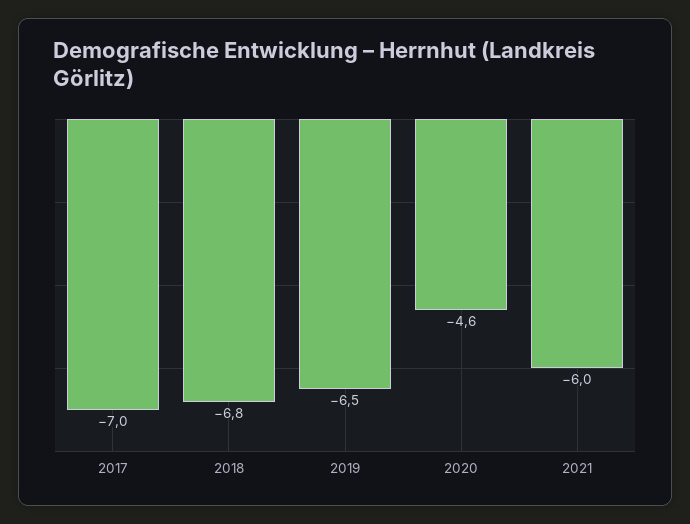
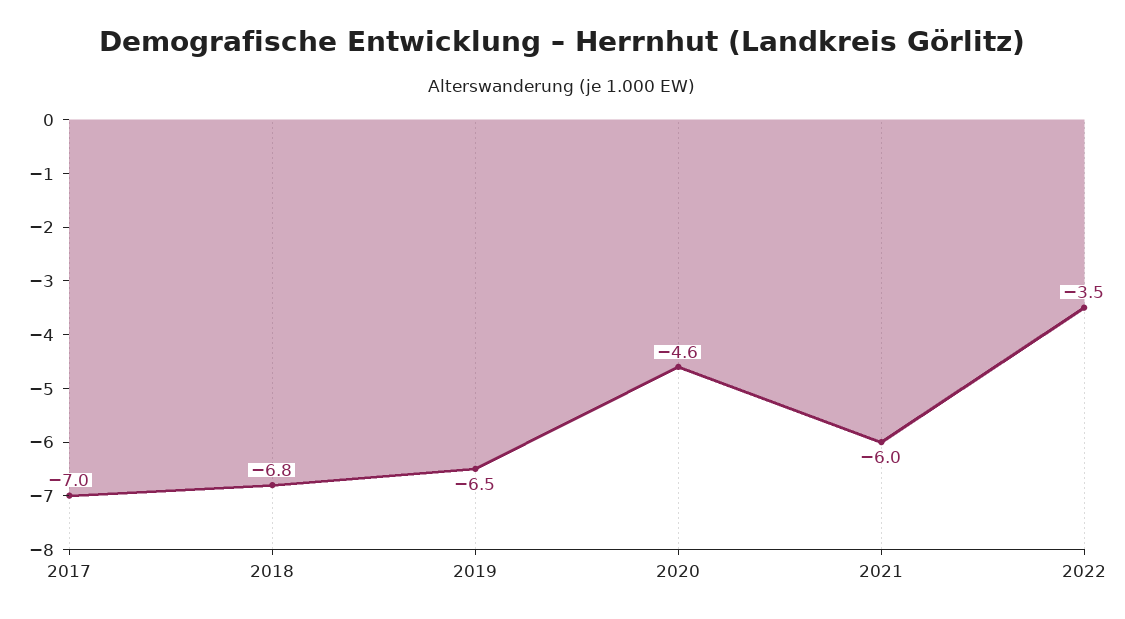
2022: none -> -3.5

